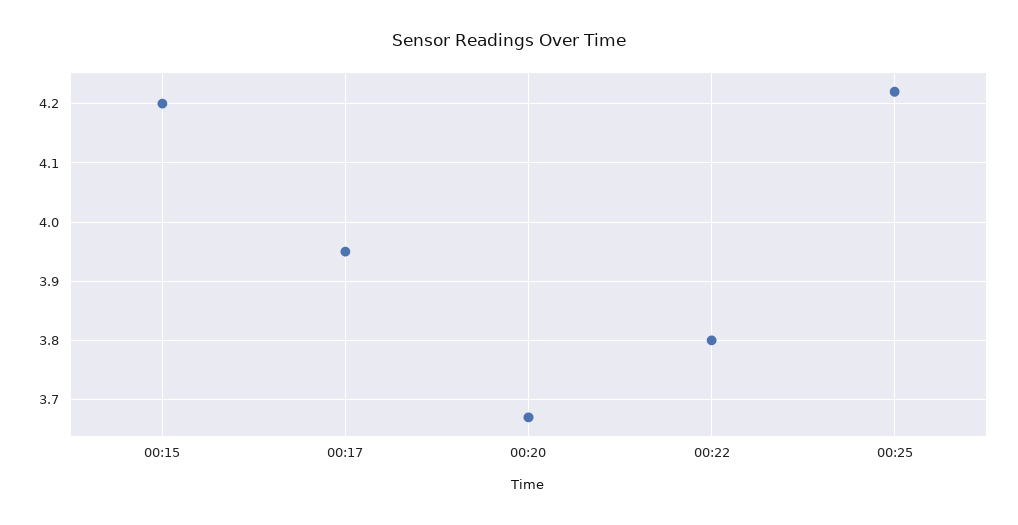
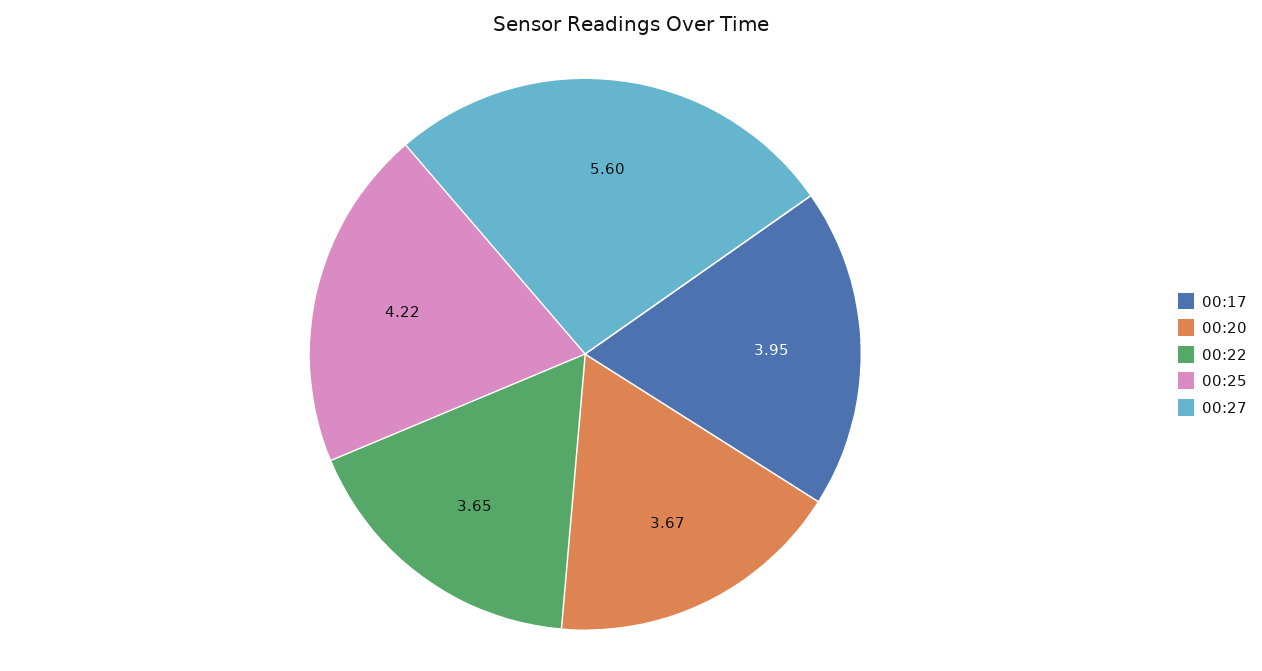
00:15: 4.2 -> none
00:22: 3.8 -> 3.65
00:27: none -> 5.6

